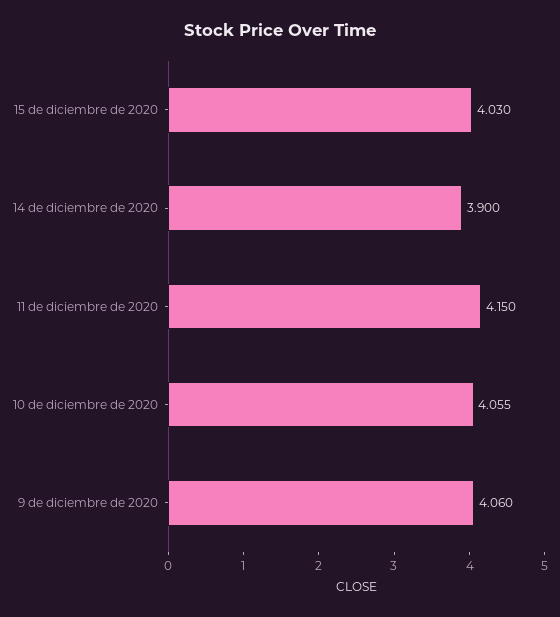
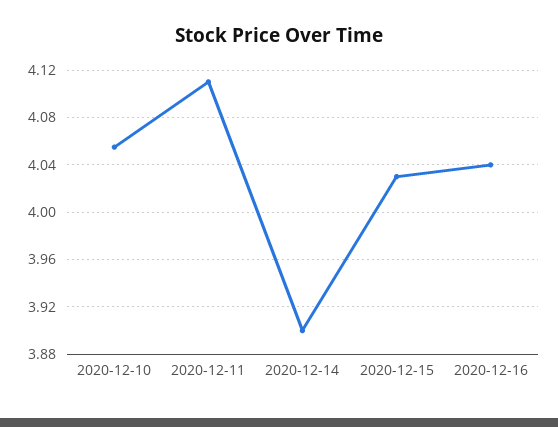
11 de diciembre de 2020: 4.15 -> 4.11
9 de diciembre de 2020: 4.06 -> none
2020-12-16: none -> 4.04

